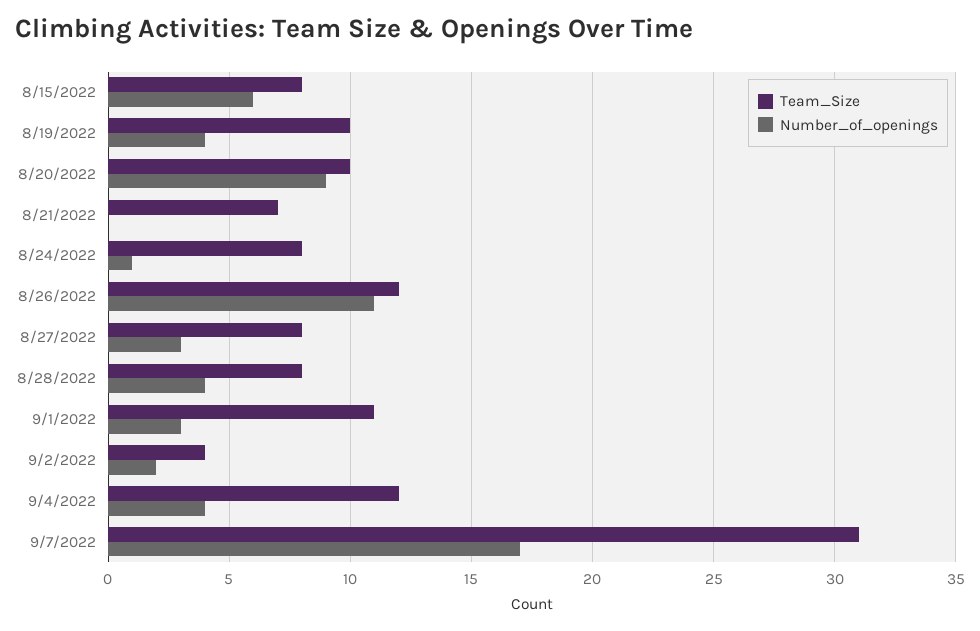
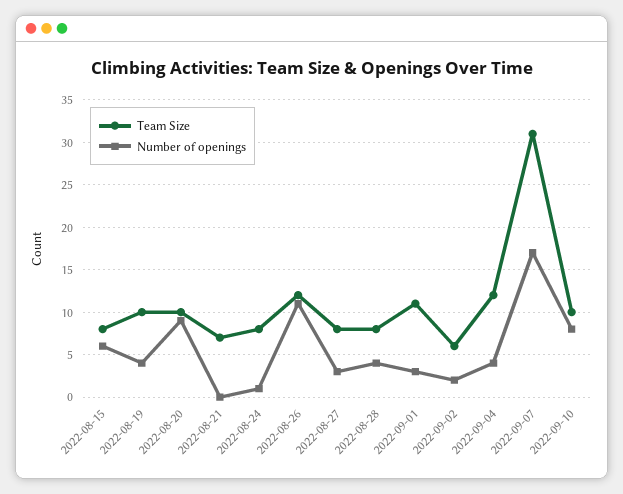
Team_Size, 9/2/2022: 4 -> 6
Team_Size, 2022-09-10: none -> 10
Number_of_openings, 2022-09-10: none -> 8

